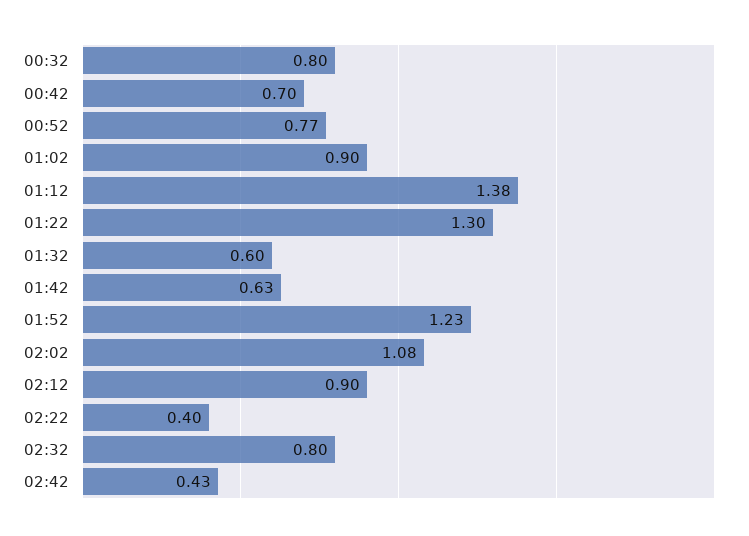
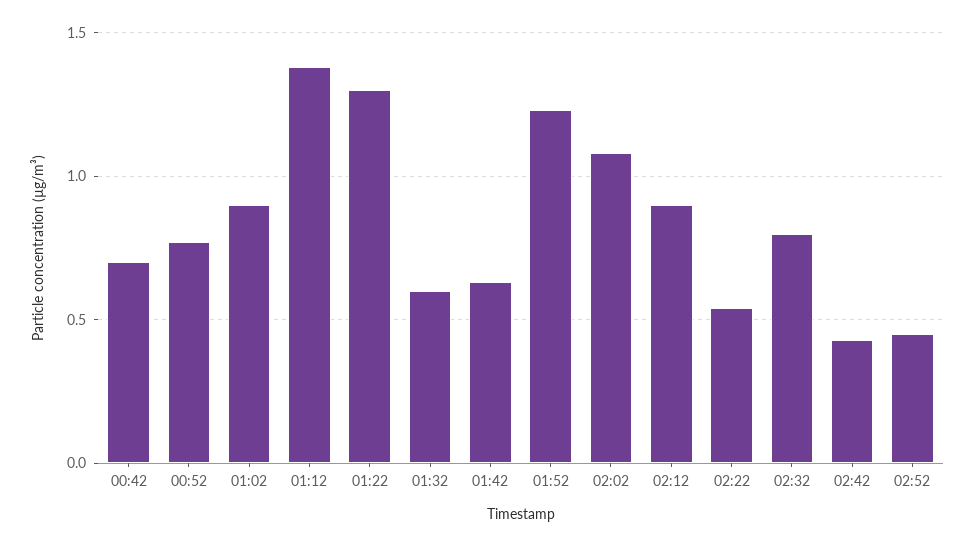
00:32: 0.8 -> none
02:22: 0.4 -> 0.55
02:52: none -> 0.45

